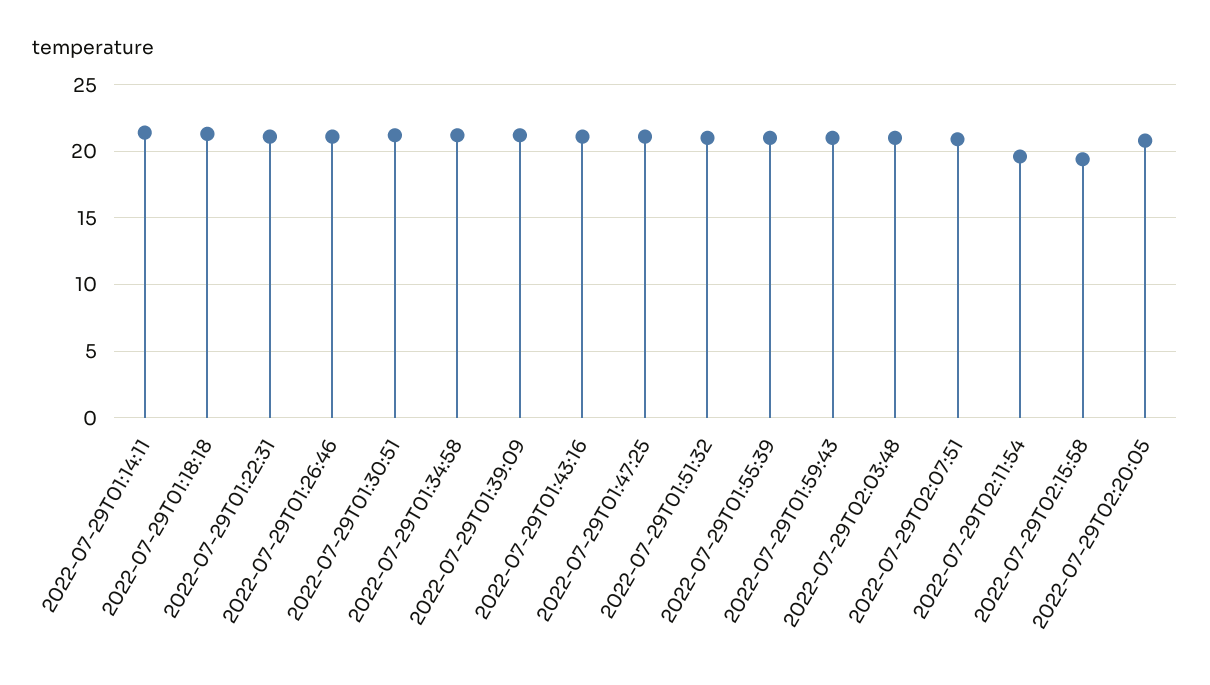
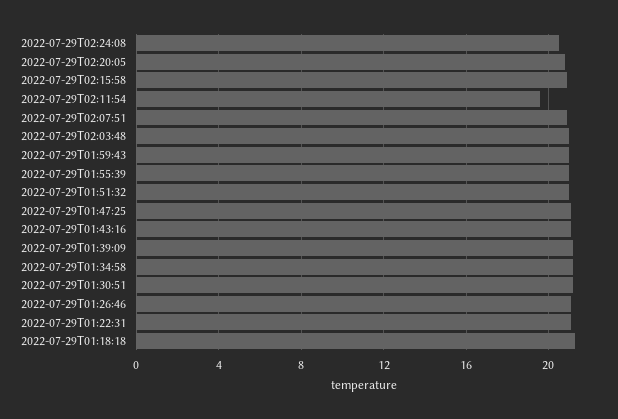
2022-07-29T01:14:11: 21.5 -> none
2022-07-29T02:15:58: 19.5 -> 21
2022-07-29T02:24:08: none -> 20.5

